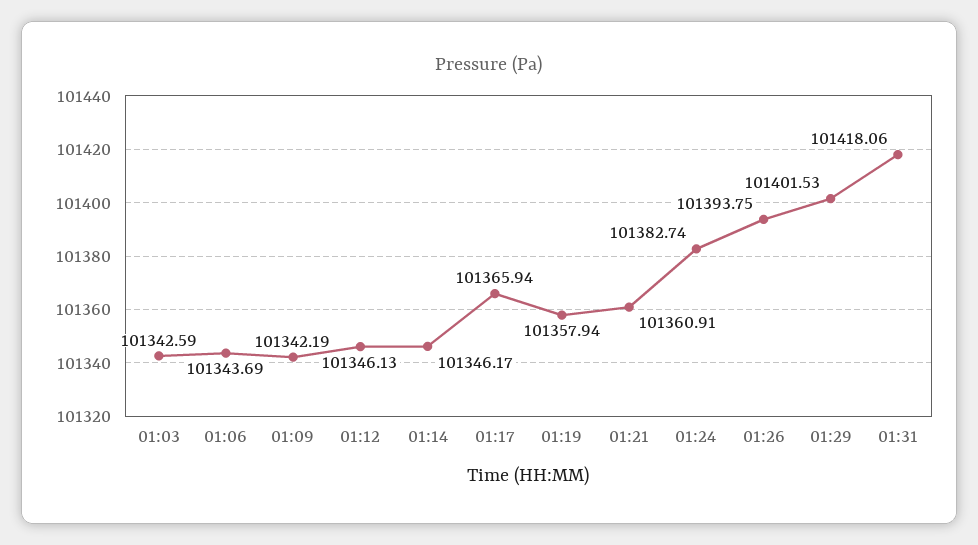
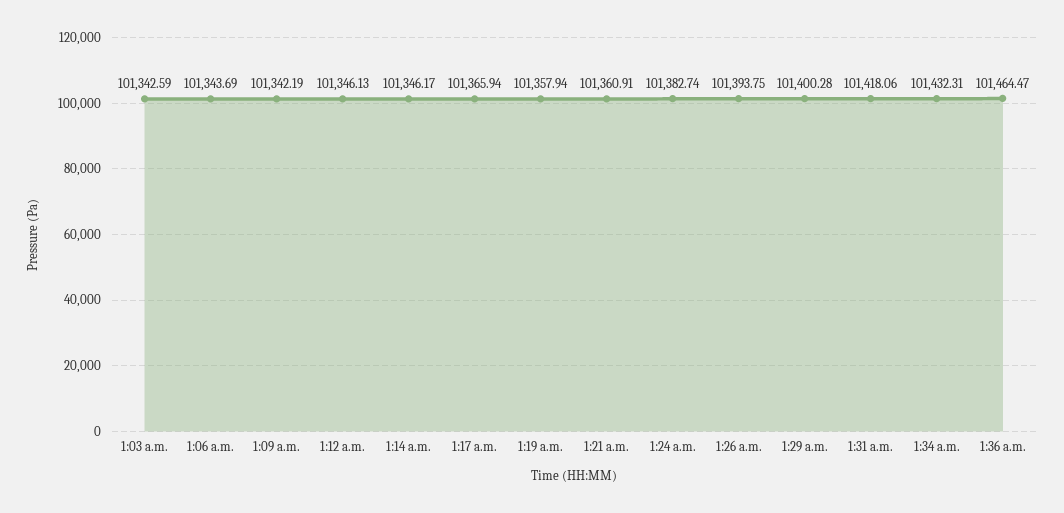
01:29: 101401.53 -> 101400.28
1:34 a.m.: none -> 101432.31
1:36 a.m.: none -> 101464.47

